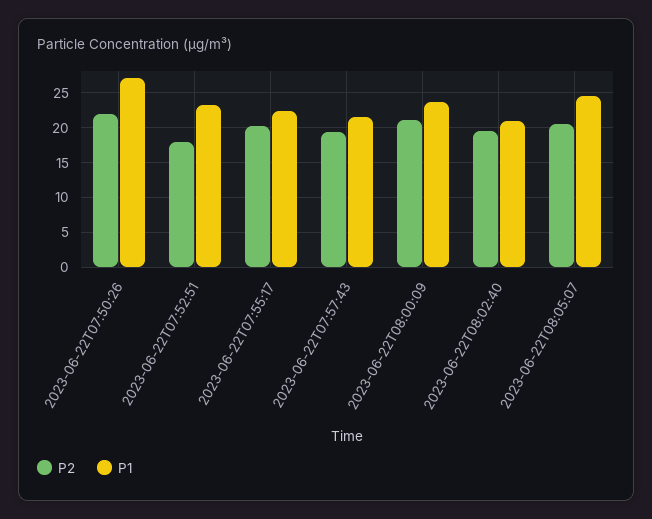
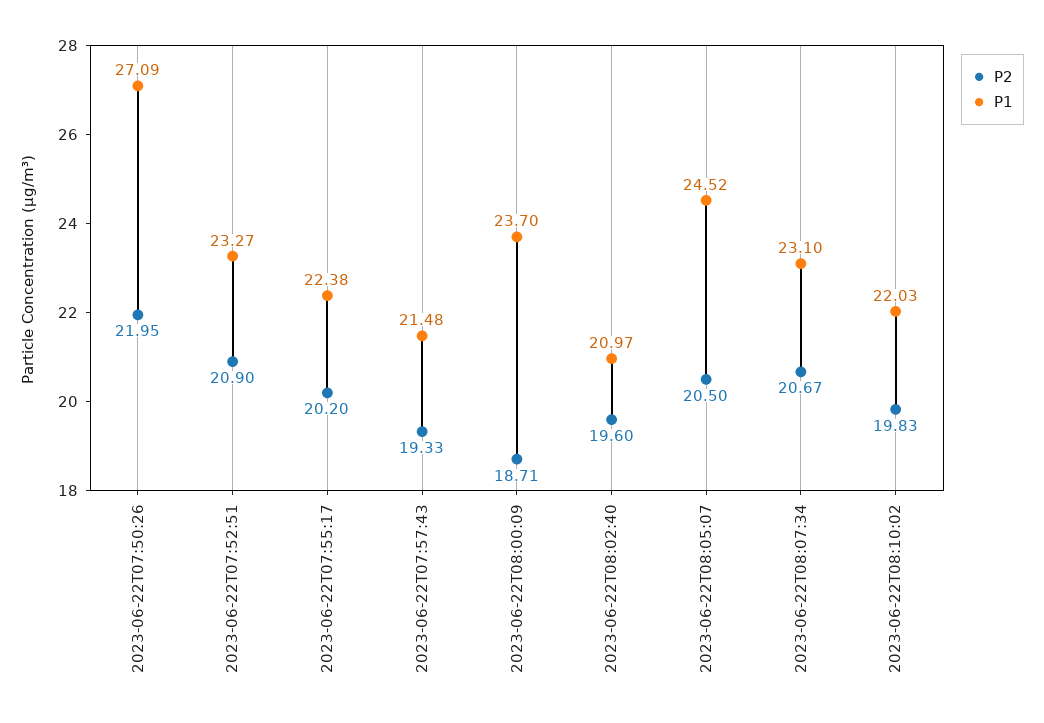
P2, 2023-06-22T07:52:51: 18 -> 20.9
P2, 2023-06-22T08:00:09: 21 -> 18.71
P2, 2023-06-22T08:07:34: none -> 20.67
P1, 2023-06-22T08:07:34: none -> 23.1
P2, 2023-06-22T08:10:02: none -> 19.83
P1, 2023-06-22T08:10:02: none -> 22.03

